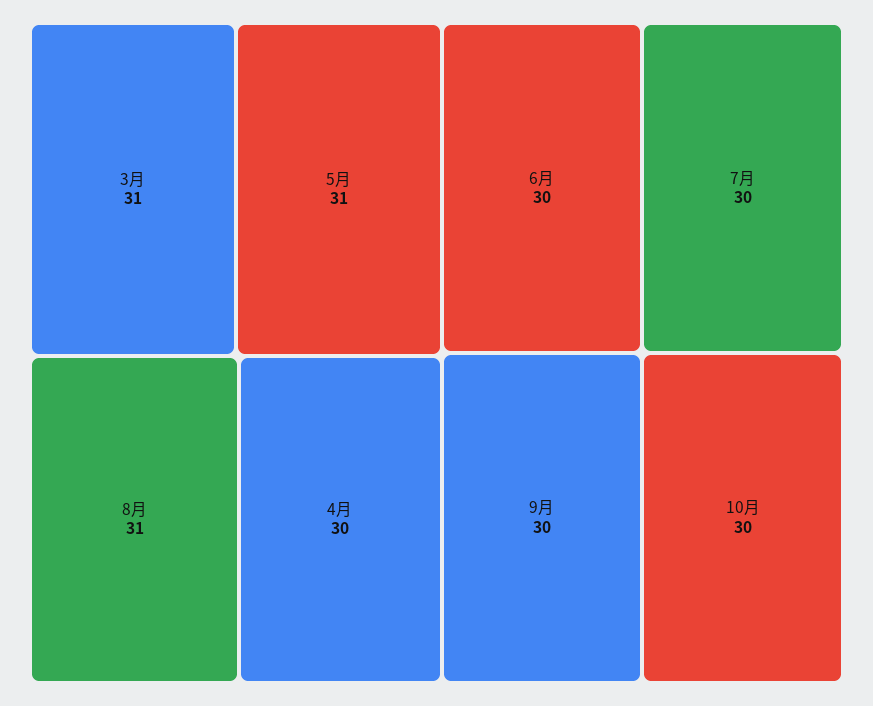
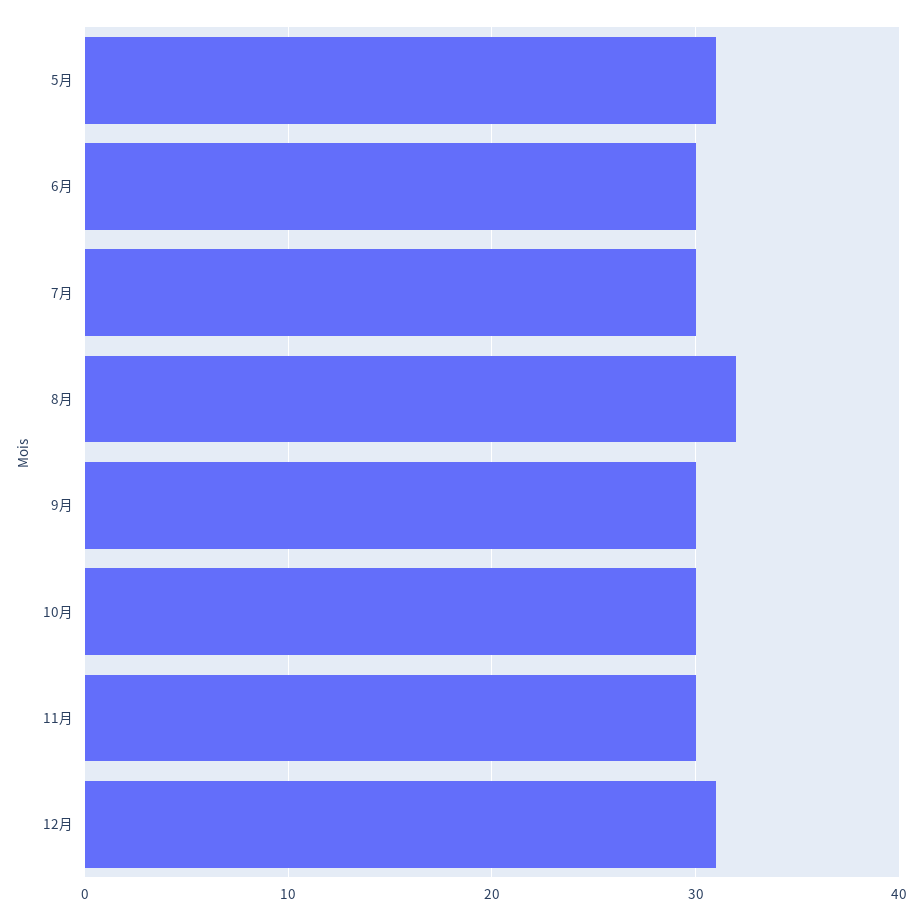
3月: 31 -> none
8月: 31 -> 32
4月: 30 -> none
11月: none -> 30
12月: none -> 31

